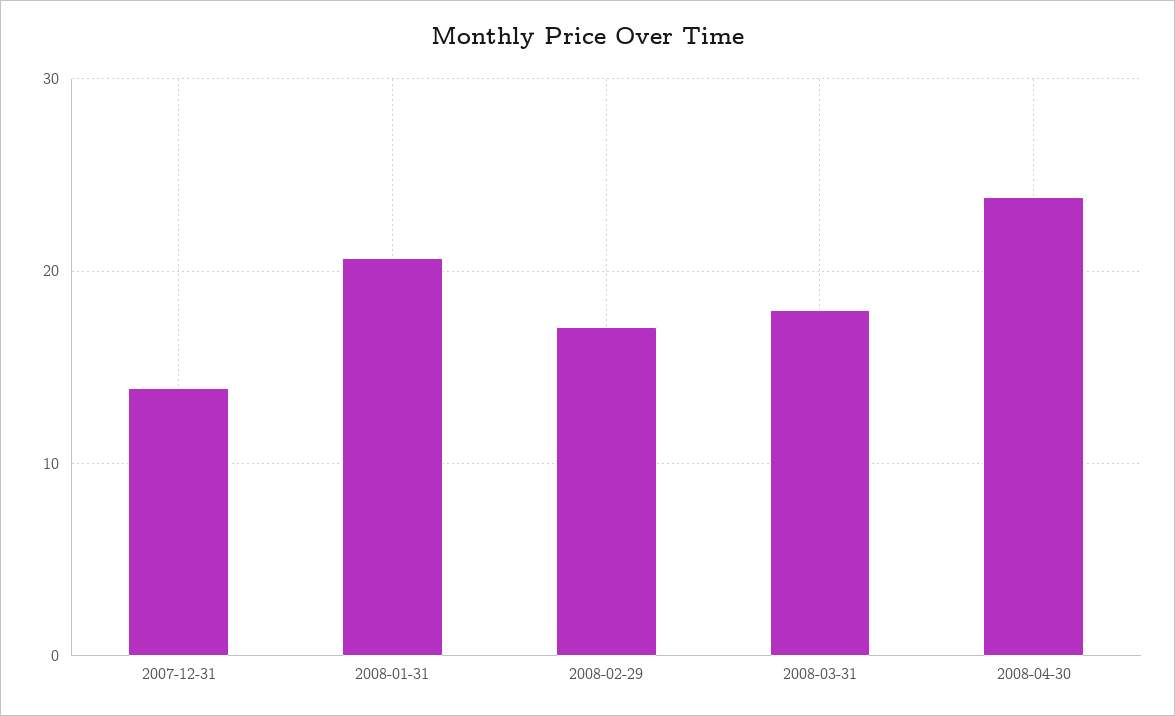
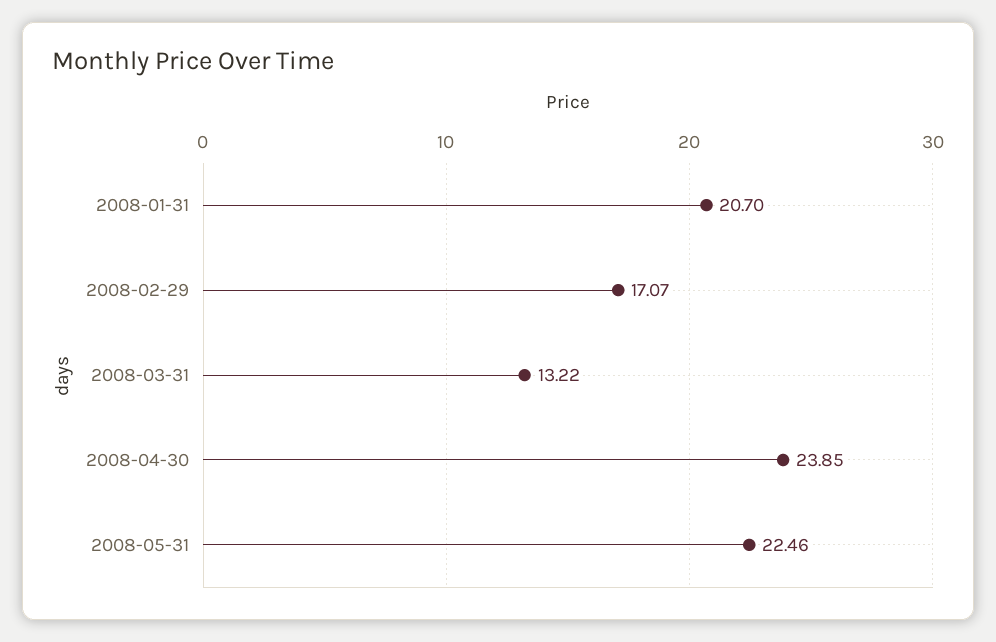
2007-12-31: 14 -> none
2008-03-31: 18 -> 13.22
2008-05-31: none -> 22.46

